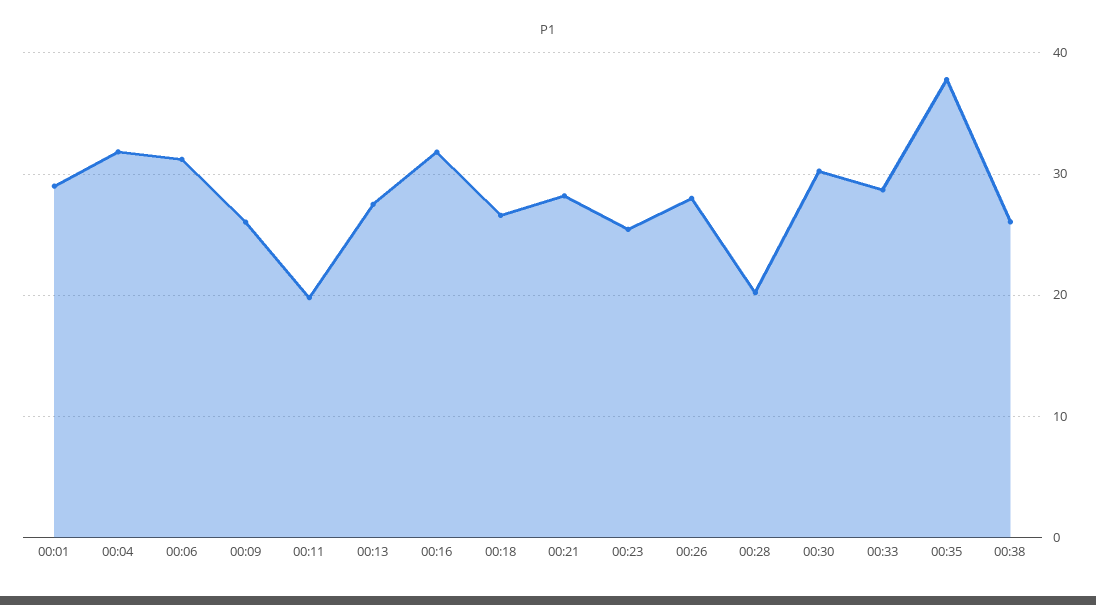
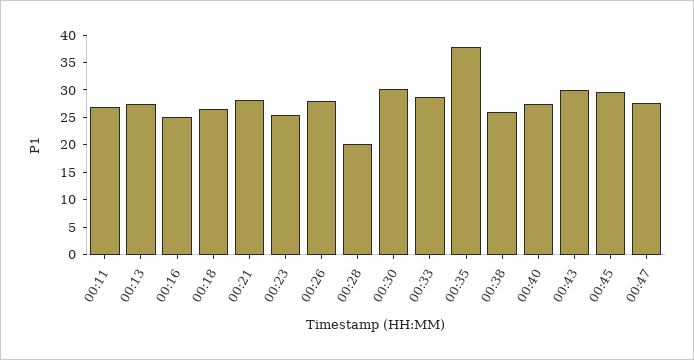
00:01: 29 -> none
00:04: 32 -> none
00:06: 31 -> none
00:09: 26 -> none
00:11: 20 -> 27.5
00:16: 32 -> 25
00:40: none -> 27.5
00:43: none -> 30
00:45: none -> 30
00:47: none -> 27.5

